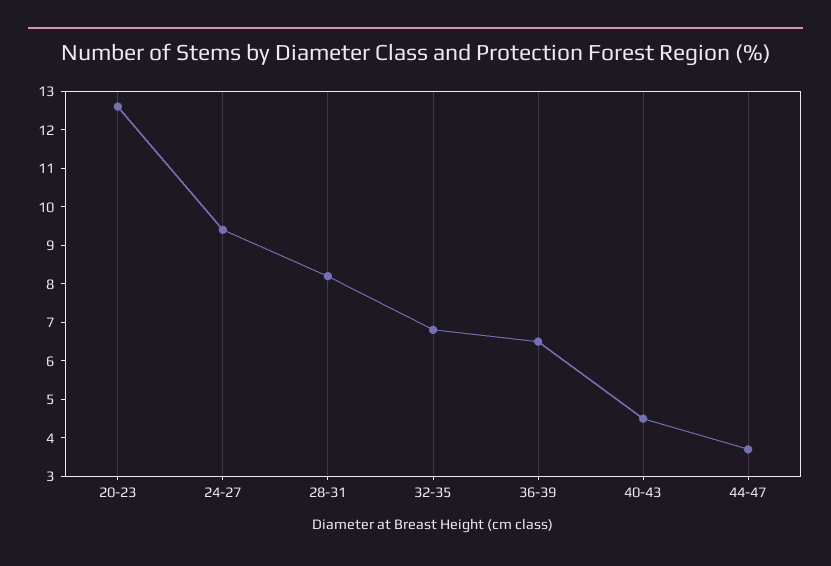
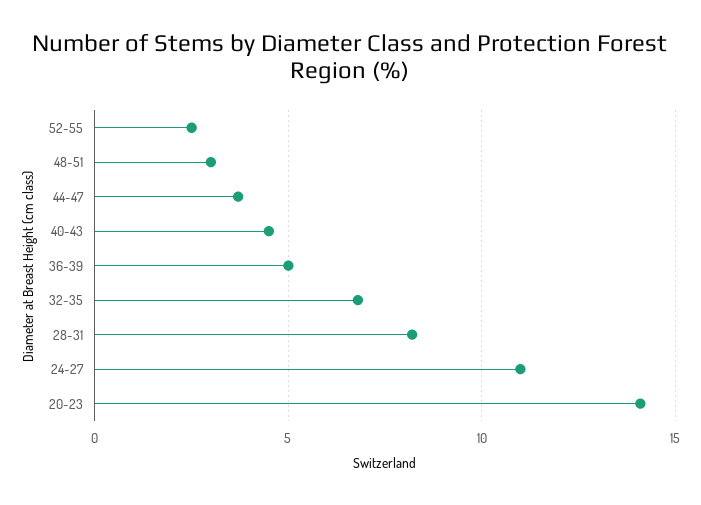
20-23: 12.5 -> 14
24-27: 9.5 -> 11
36-39: 6.5 -> 5
52-55: none -> 2.5
48-51: none -> 3

